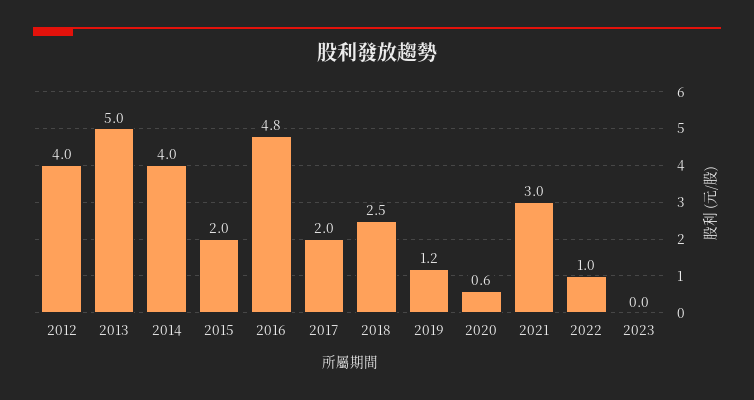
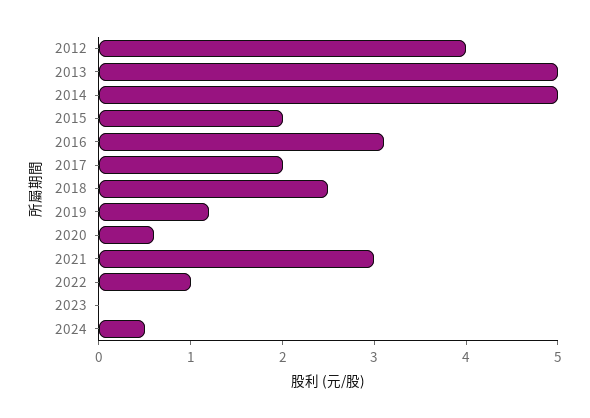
2014: 4 -> 5
2016: 4.8 -> 3.1
2024: none -> 0.5

